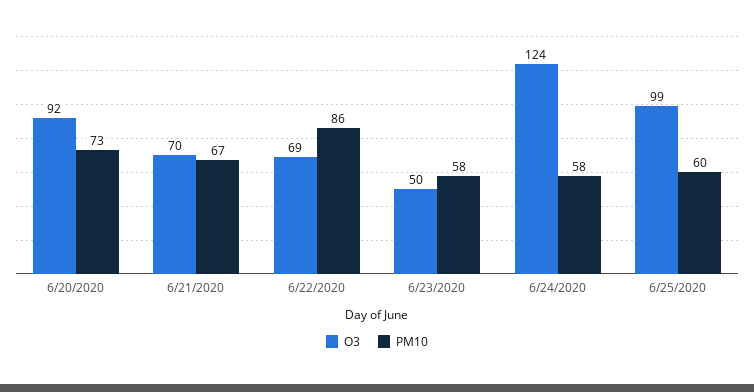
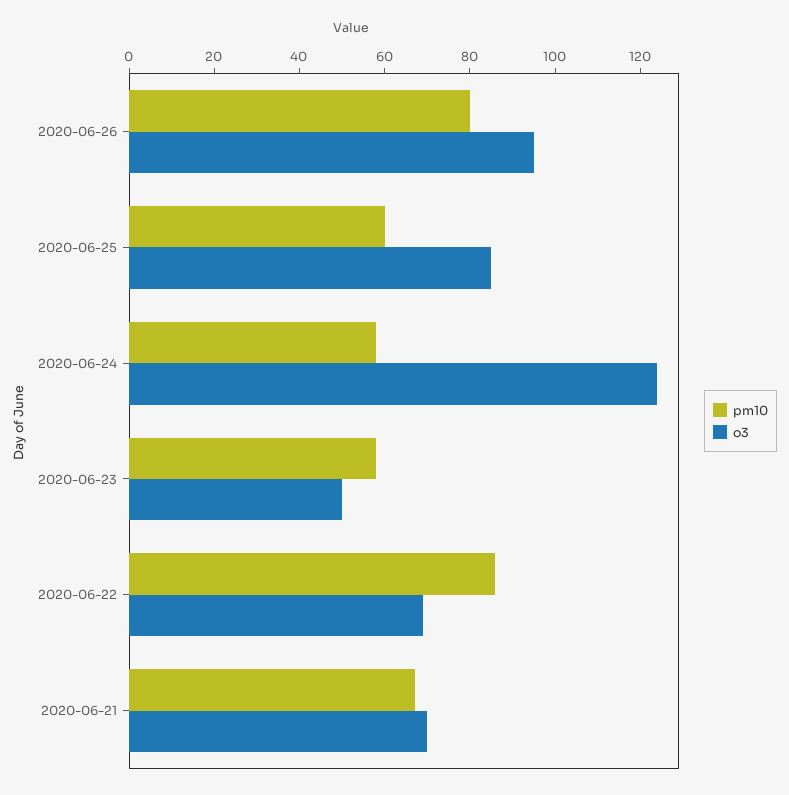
O3, 6/20/2020: 92 -> none
PM10, 6/20/2020: 73 -> none
O3, 6/25/2020: 99 -> 85
PM10, 2020-06-26: none -> 80
O3, 2020-06-26: none -> 95

